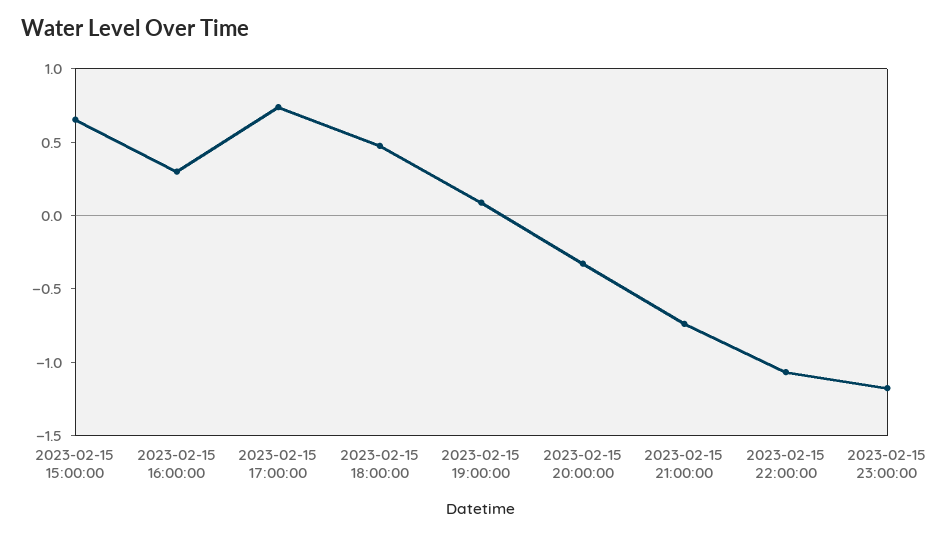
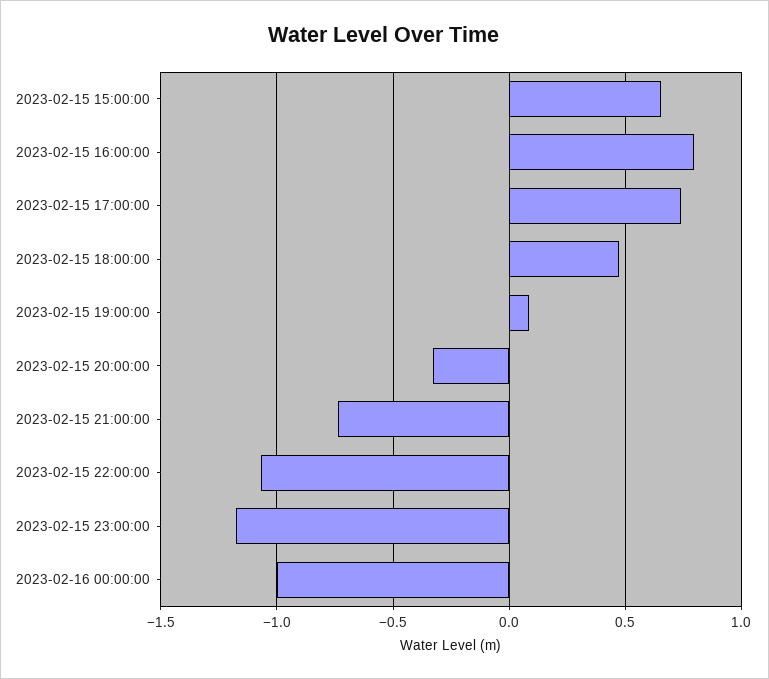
2023-02-15 16:00:00: 0.3 -> 0.8
2023-02-16 00:00:00: none -> -1

